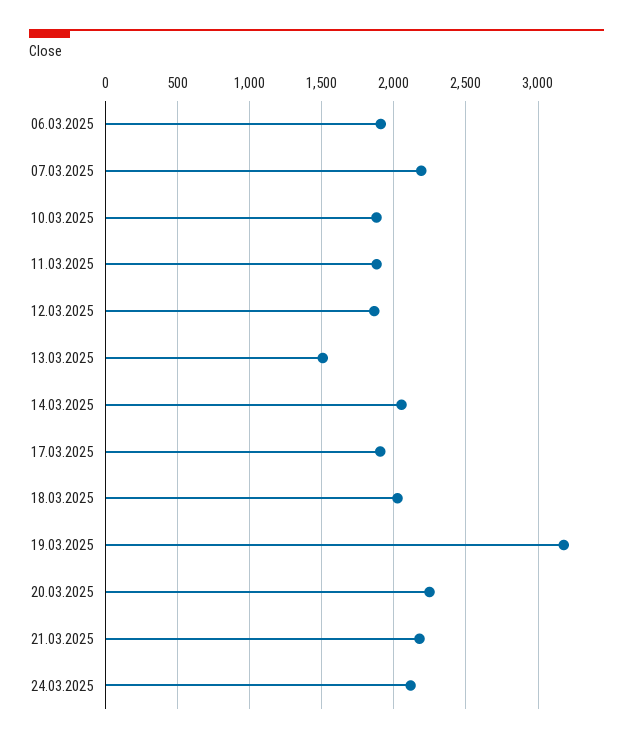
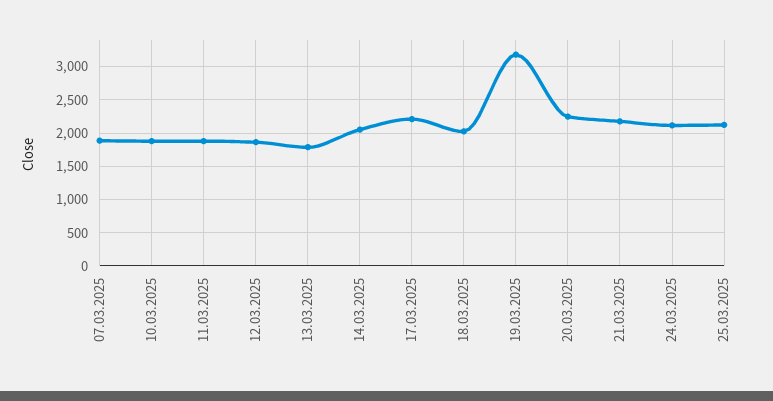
06.03.2025: 1900 -> none
07.03.2025: 2200 -> 1900
13.03.2025: 1500 -> 1800
17.03.2025: 1900 -> 2200
25.03.2025: none -> 2100

